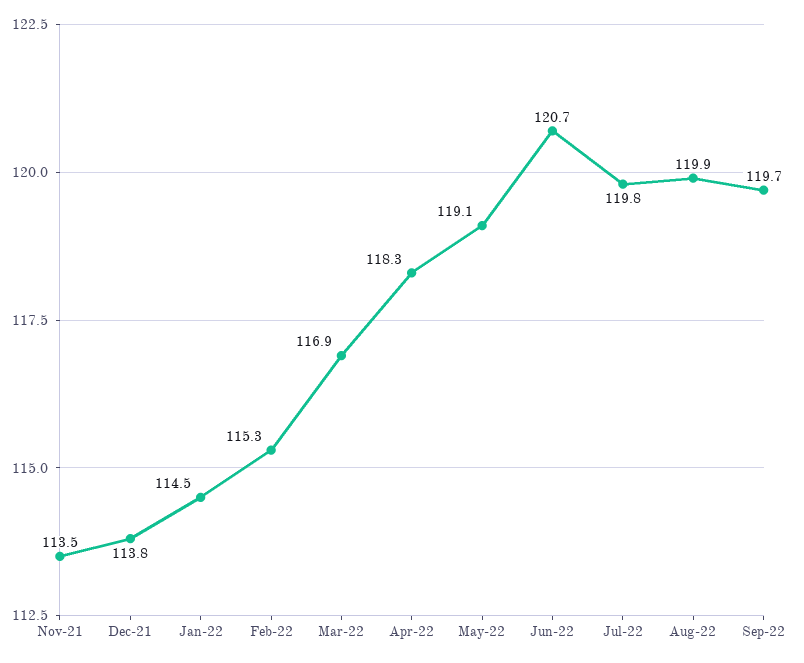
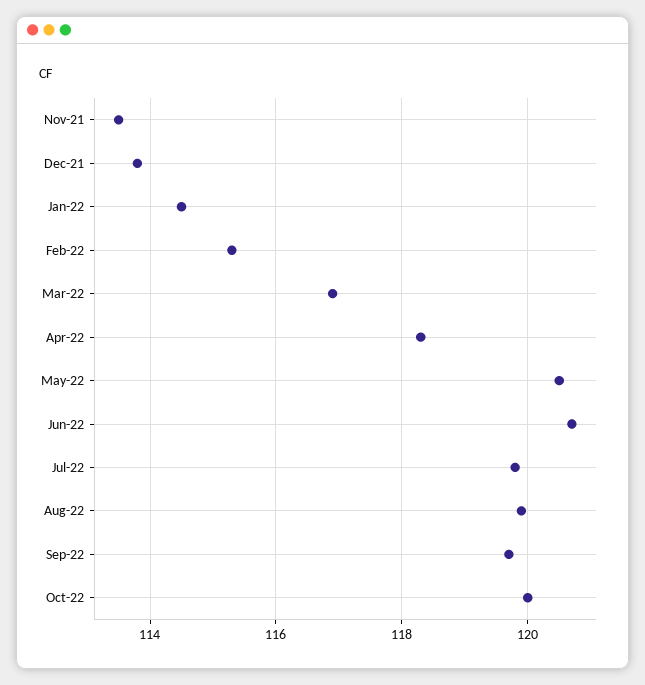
May-22: 119.1 -> 120.5
Oct-22: none -> 120

